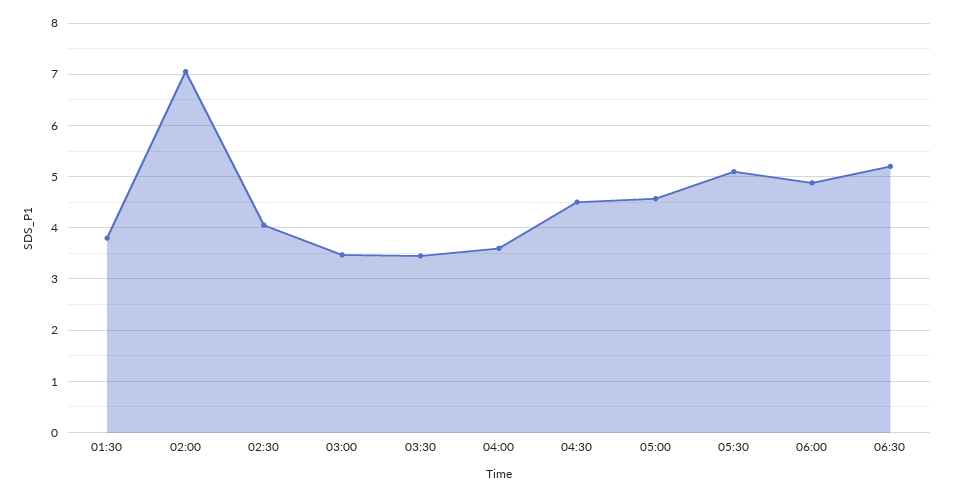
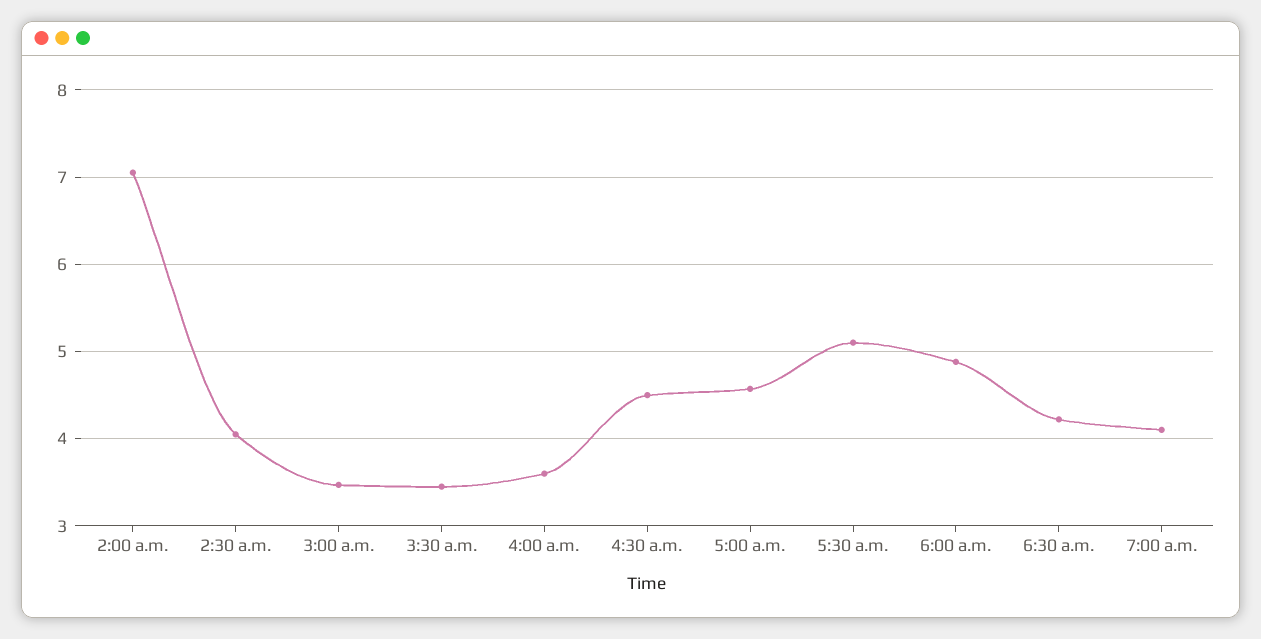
01:30: 3.8 -> none
06:30: 5.2 -> 4.2
7:00 a.m.: none -> 4.1

